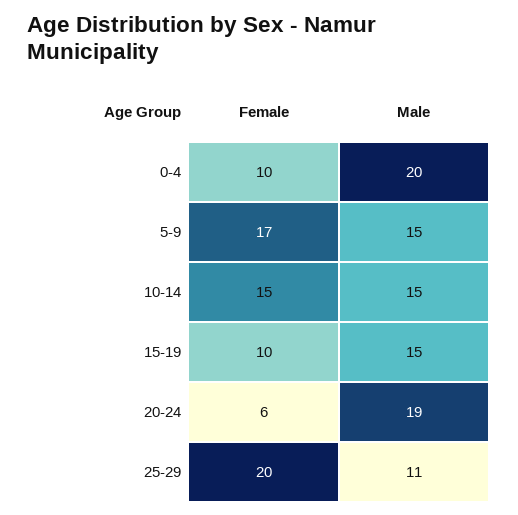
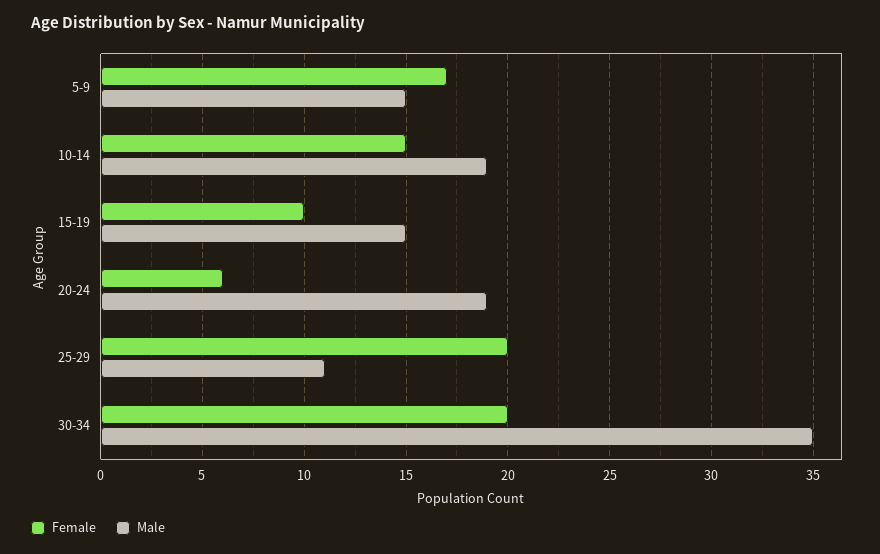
Female, 0-4: 10 -> none
Male, 0-4: 20 -> none
Male, 10-14: 15 -> 19
Female, 30-34: none -> 20
Male, 30-34: none -> 35

